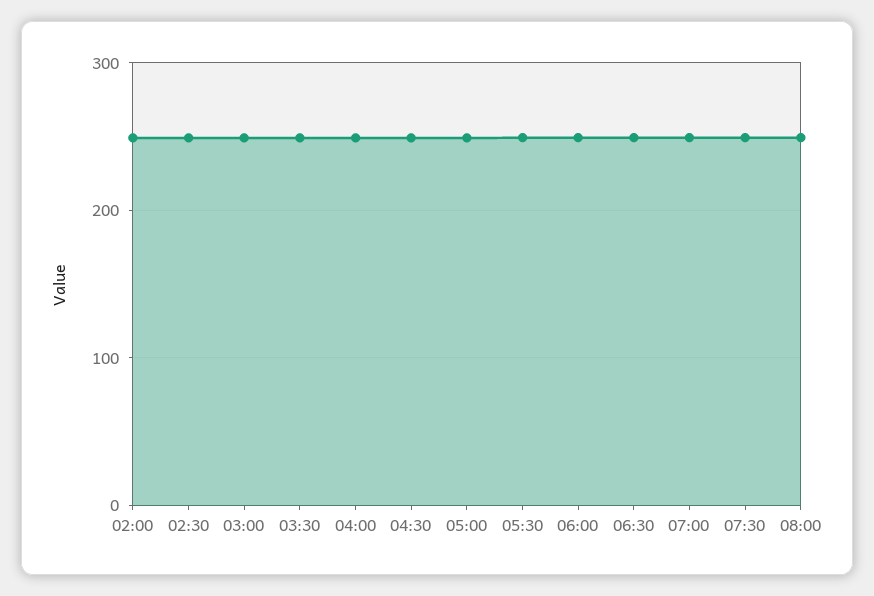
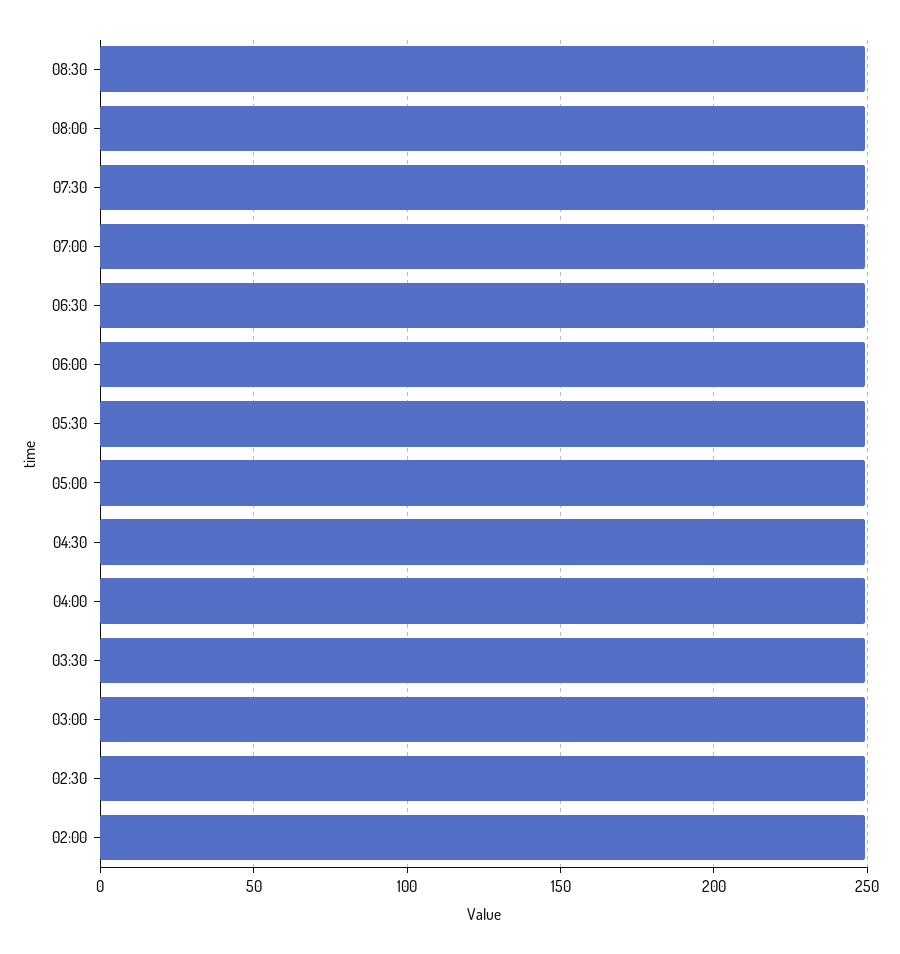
08:30: none -> 250

